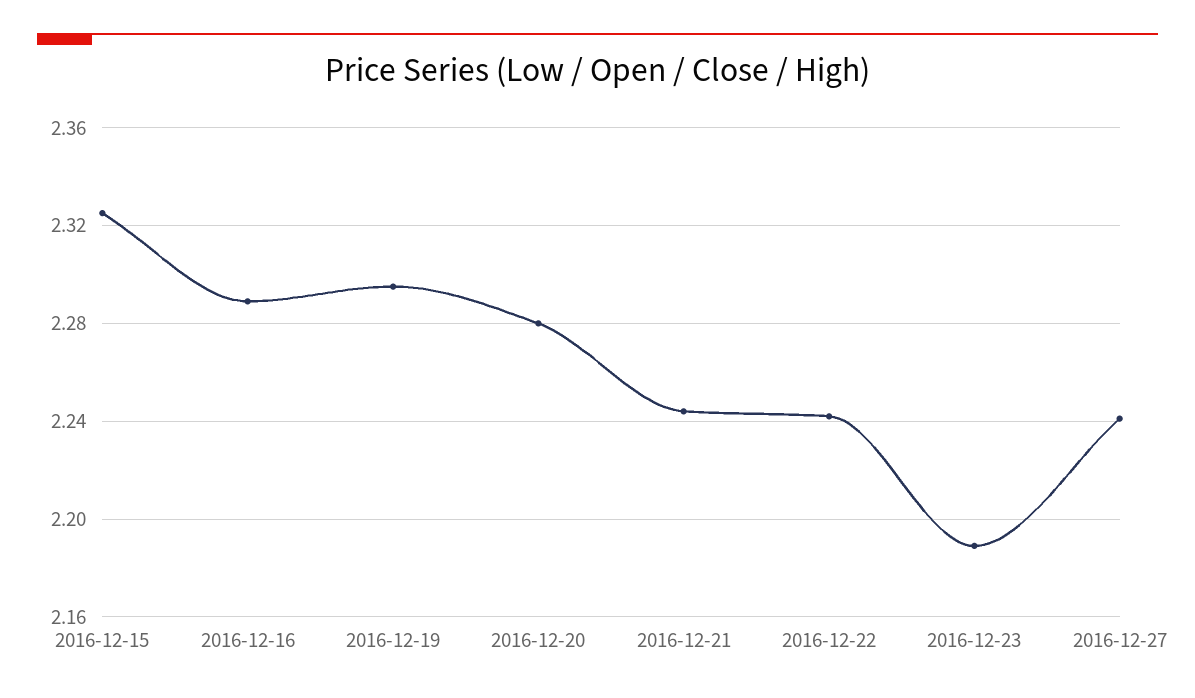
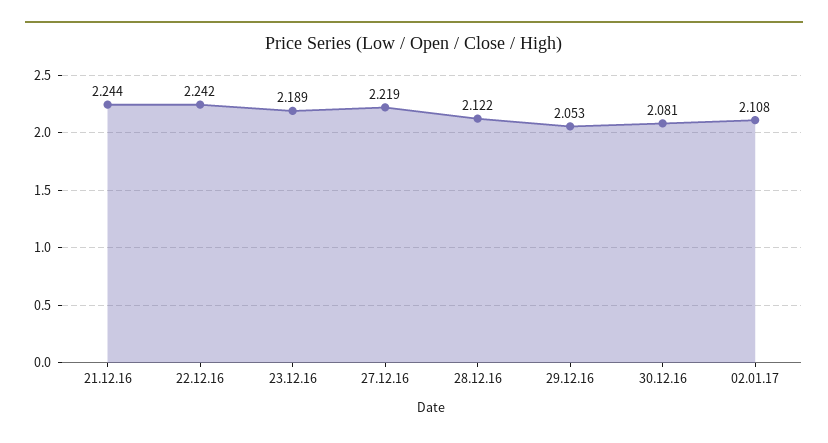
2016-12-15: 2.325 -> none
2016-12-16: 2.29 -> none
2016-12-19: 2.295 -> none
2016-12-20: 2.28 -> none
2016-12-27: 2.24 -> 2.219
28.12.16: none -> 2.122
29.12.16: none -> 2.053
30.12.16: none -> 2.081
02.01.17: none -> 2.108

